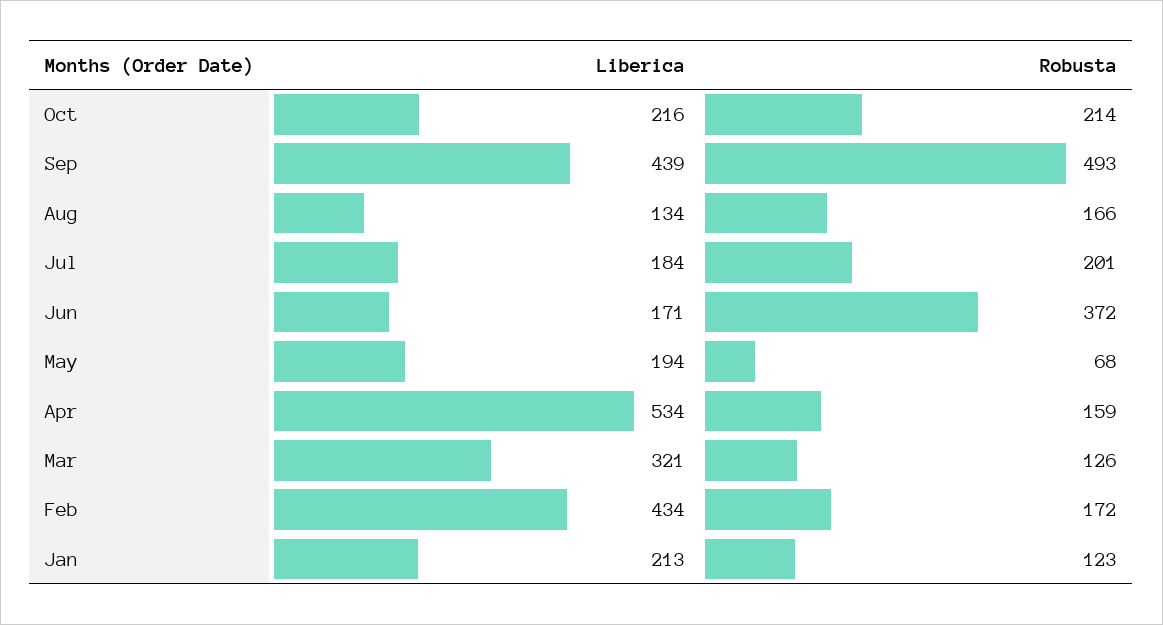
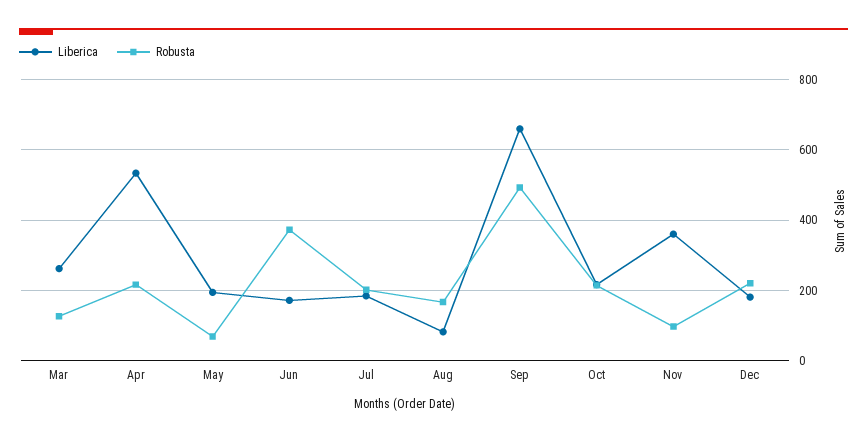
Liberica, Sep: 439 -> 660
Liberica, Aug: 134 -> 80
Robusta, Apr: 159 -> 220
Liberica, Mar: 321 -> 260
Liberica, Feb: 434 -> none
Robusta, Feb: 172 -> none
Liberica, Jan: 213 -> none
Robusta, Jan: 123 -> none
Liberica, Nov: none -> 360
Robusta, Nov: none -> 100
Liberica, Dec: none -> 180
Robusta, Dec: none -> 220

